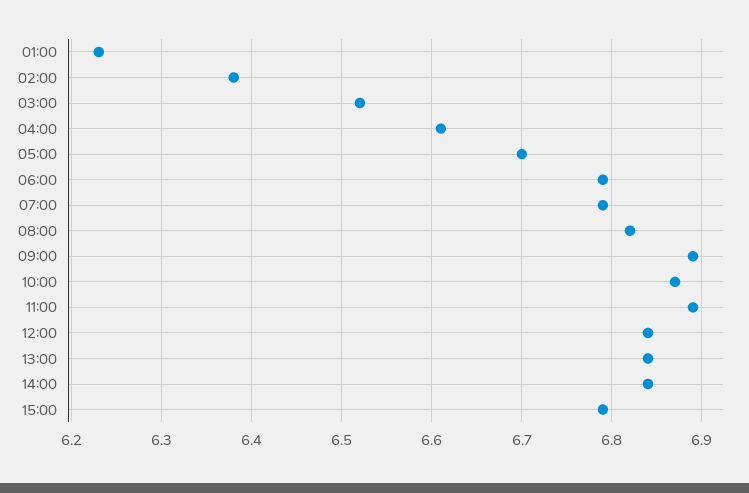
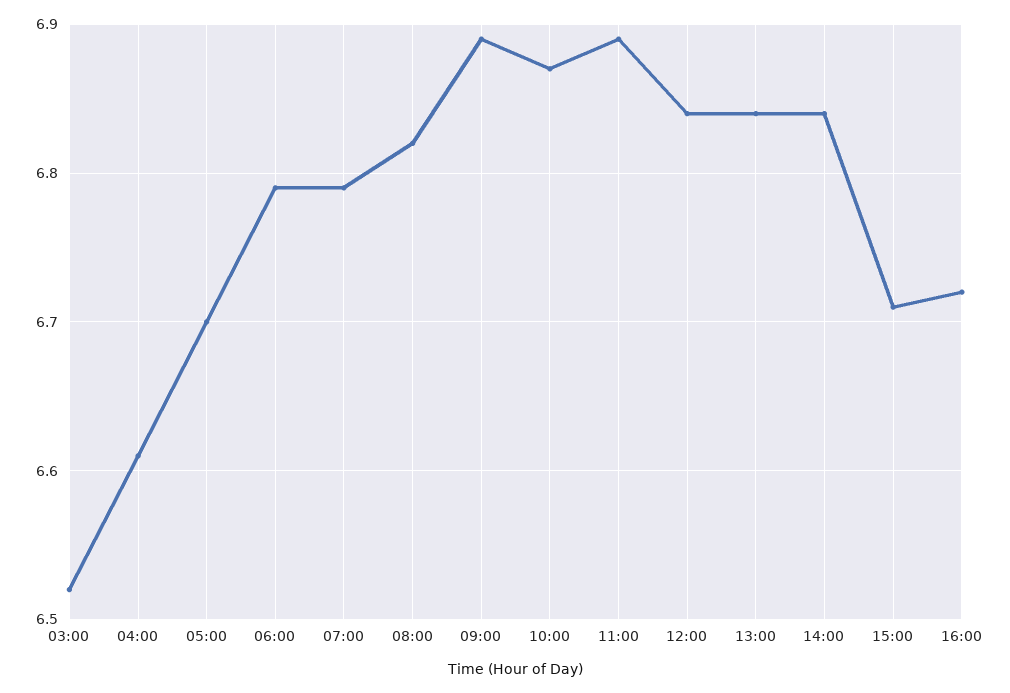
01:00: 6.23 -> none
02:00: 6.38 -> none
15:00: 6.79 -> 6.71
16:00: none -> 6.72

